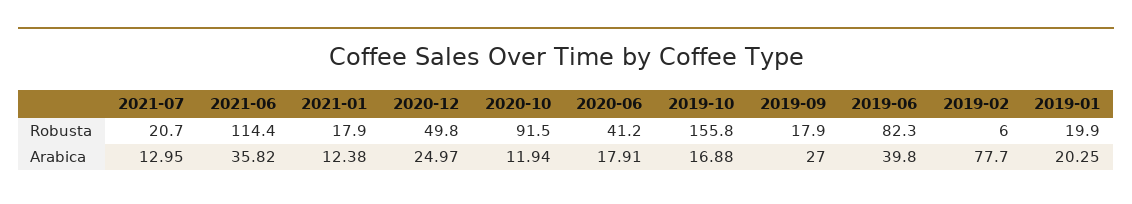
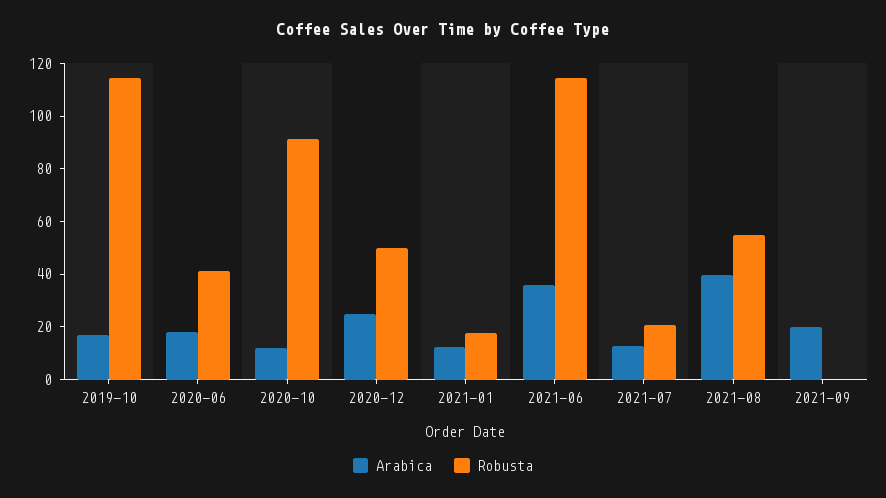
Robusta, 2019-10: 155.8 -> 115
Robusta, 2019-09: 17.9 -> none
Robusta, 2019-06: 82.3 -> none
Robusta, 2019-02: 6 -> none
Robusta, 2019-01: 19.9 -> none
Arabica, 2019-09: 27 -> none
Arabica, 2019-06: 39.8 -> none
Arabica, 2019-02: 77.7 -> none
Arabica, 2019-01: 20.25 -> none
Arabica, 2021-08: none -> 40
Robusta, 2021-08: none -> 55
Arabica, 2021-09: none -> 20
Robusta, 2021-09: none -> 0

